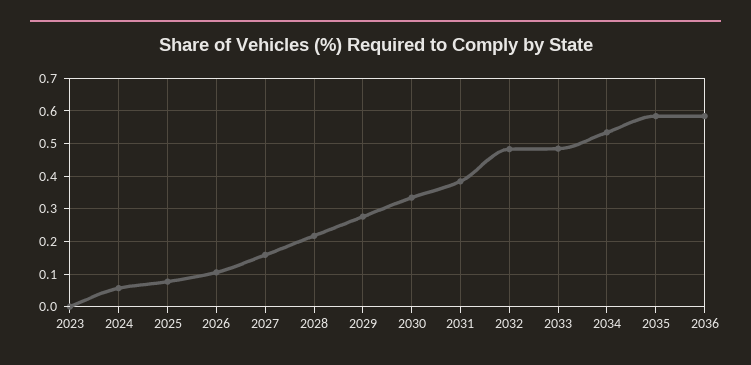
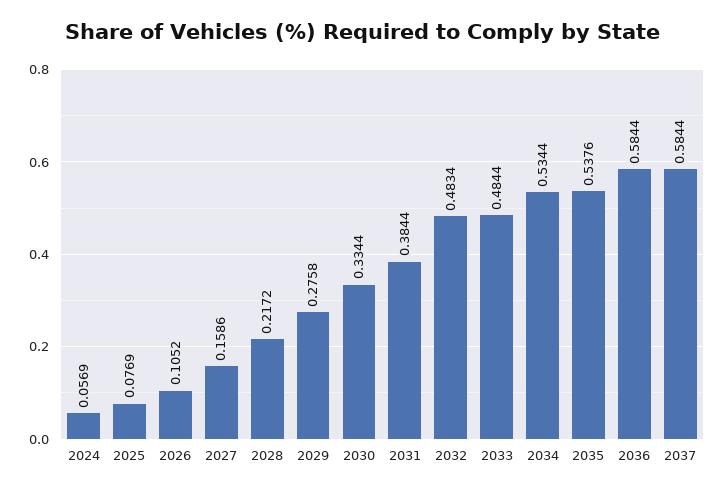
2023: 0 -> none
2035: 0.58 -> 0.5376
2037: none -> 0.5844

